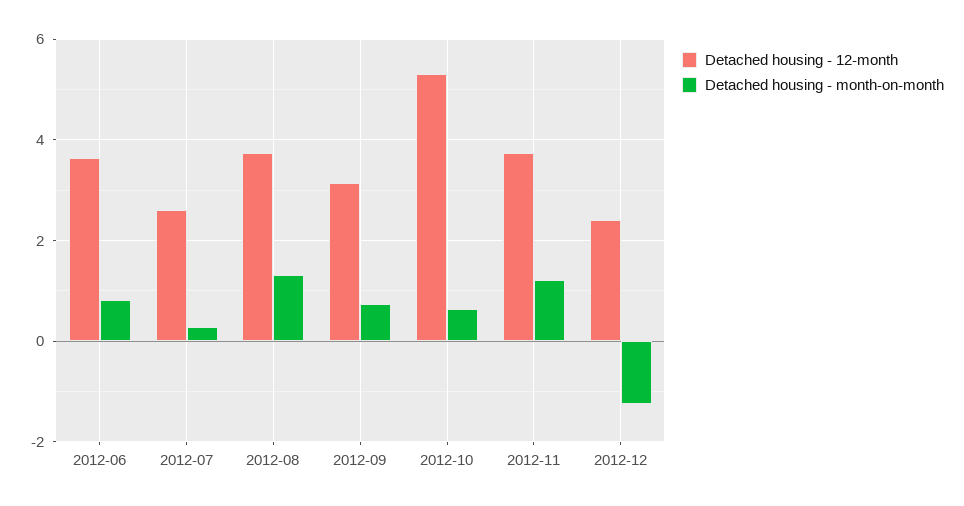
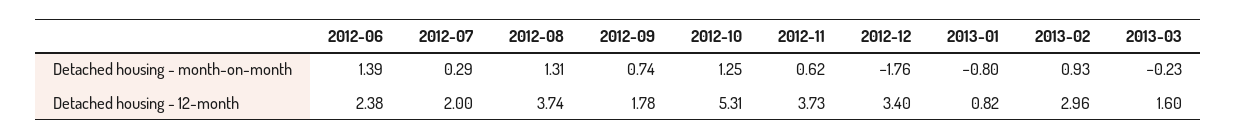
Detached housing - 12-month, 2012-06: 3.6 -> 2.38
Detached housing - month-on-month, 2012-06: 0.8 -> 1.39
Detached housing - 12-month, 2012-07: 2.6 -> 2
Detached housing - 12-month, 2012-09: 3.2 -> 1.78
Detached housing - month-on-month, 2012-10: 0.6 -> 1.25
Detached housing - month-on-month, 2012-11: 1.2 -> 0.62
Detached housing - 12-month, 2012-12: 2.4 -> 3.4
Detached housing - month-on-month, 2012-12: -1.2 -> -1.76
Detached housing - month-on-month, 2013-01: none -> -0.8
Detached housing - month-on-month, 2013-02: none -> 0.93
Detached housing - month-on-month, 2013-03: none -> -0.23
Detached housing - 12-month, 2013-01: none -> 0.82
Detached housing - 12-month, 2013-02: none -> 2.96
Detached housing - 12-month, 2013-03: none -> 1.6

